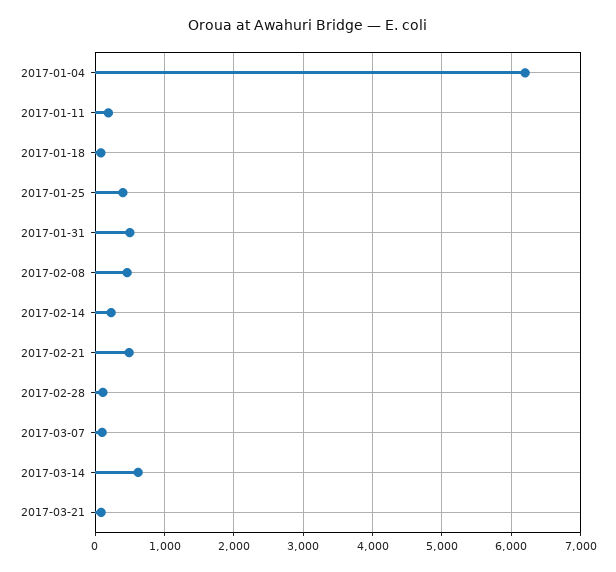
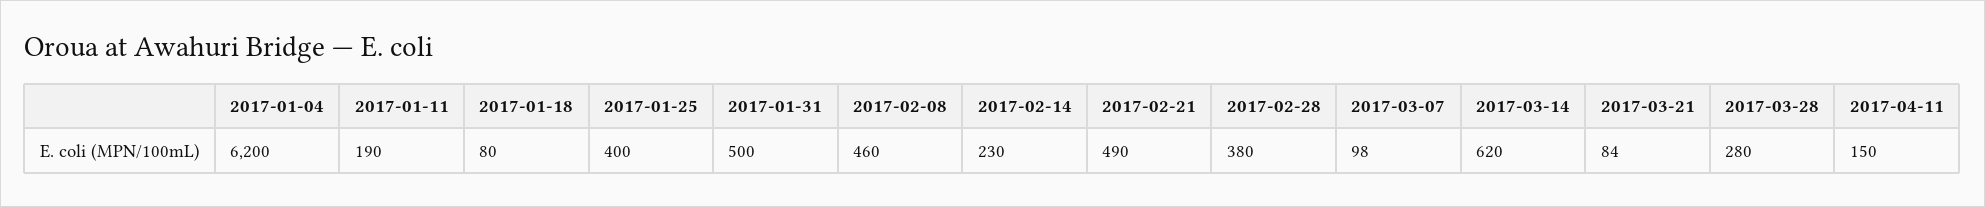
2017-02-28: 100 -> 380
2017-03-28: none -> 280
2017-04-11: none -> 150

